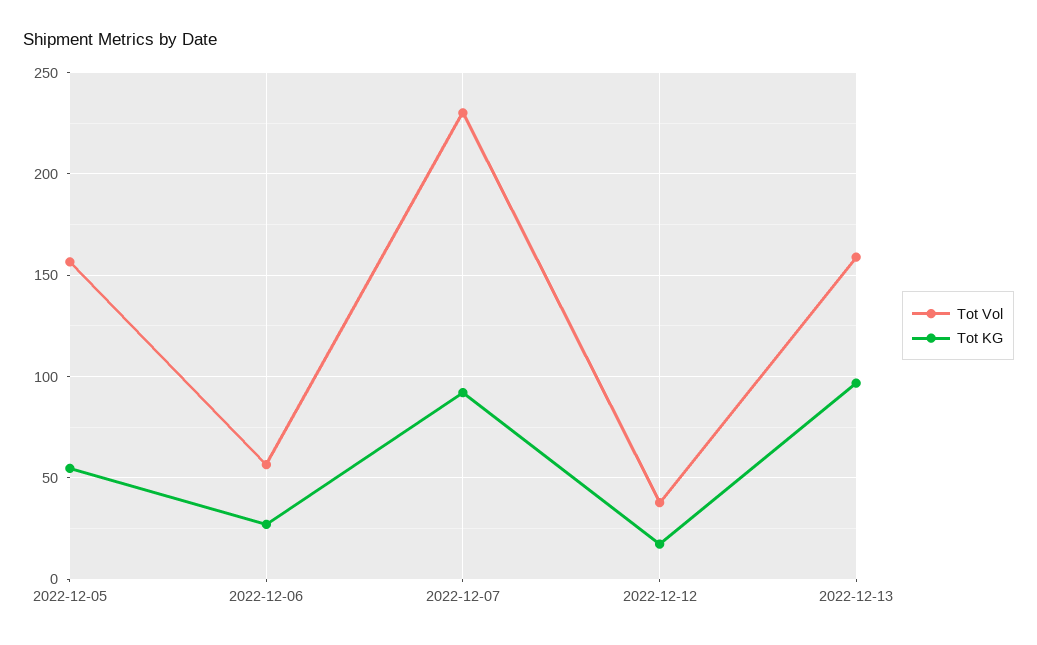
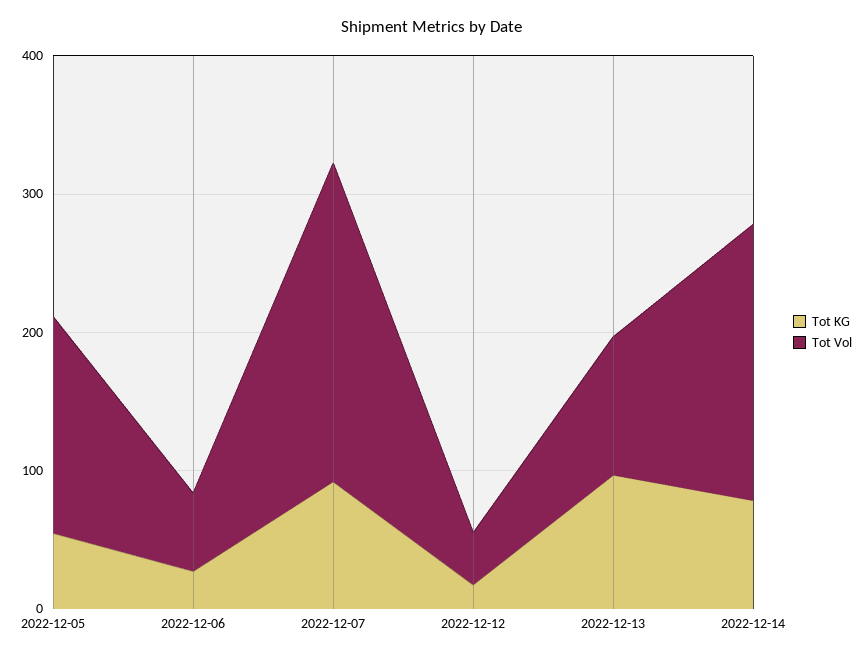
Tot Vol, 2022-12-13: 160 -> 100
Tot KG, 2022-12-14: none -> 80
Tot Vol, 2022-12-14: none -> 200

